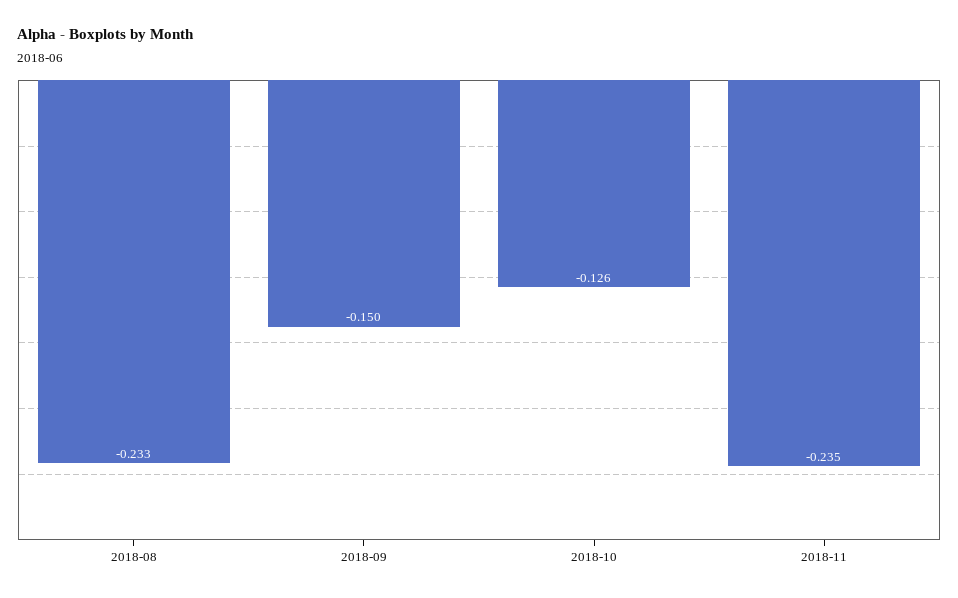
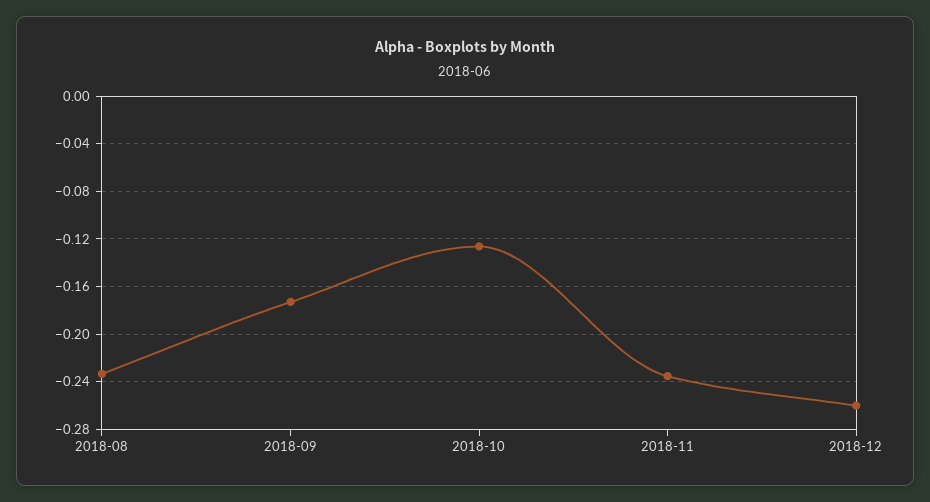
2018-09: -0.15 -> -0.17
2018-12: none -> -0.26

